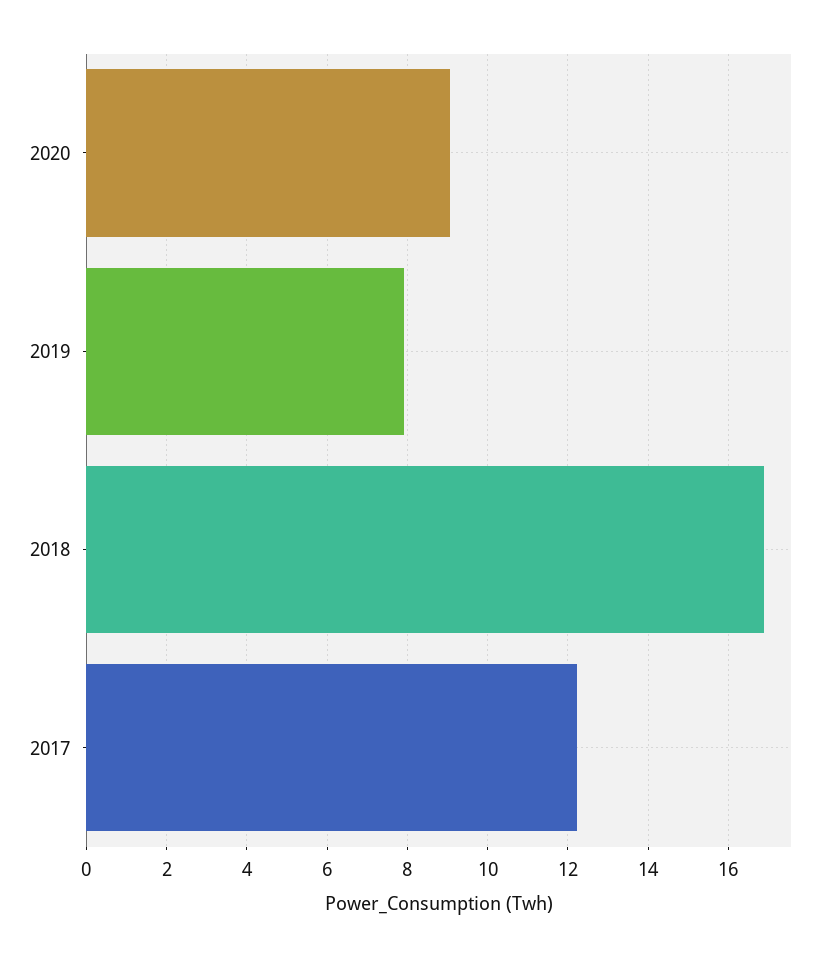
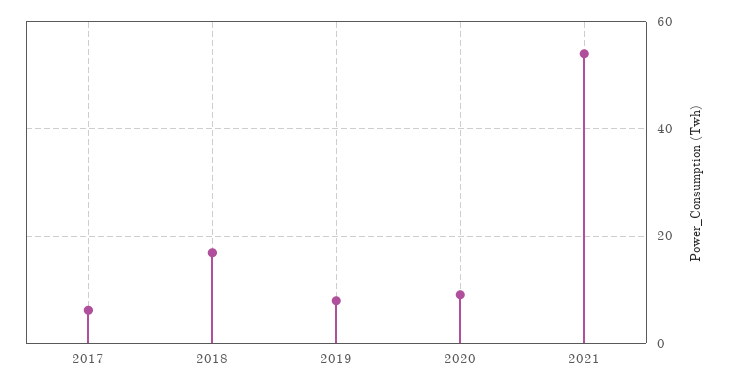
2017: 12.2 -> 6
2021: none -> 54

